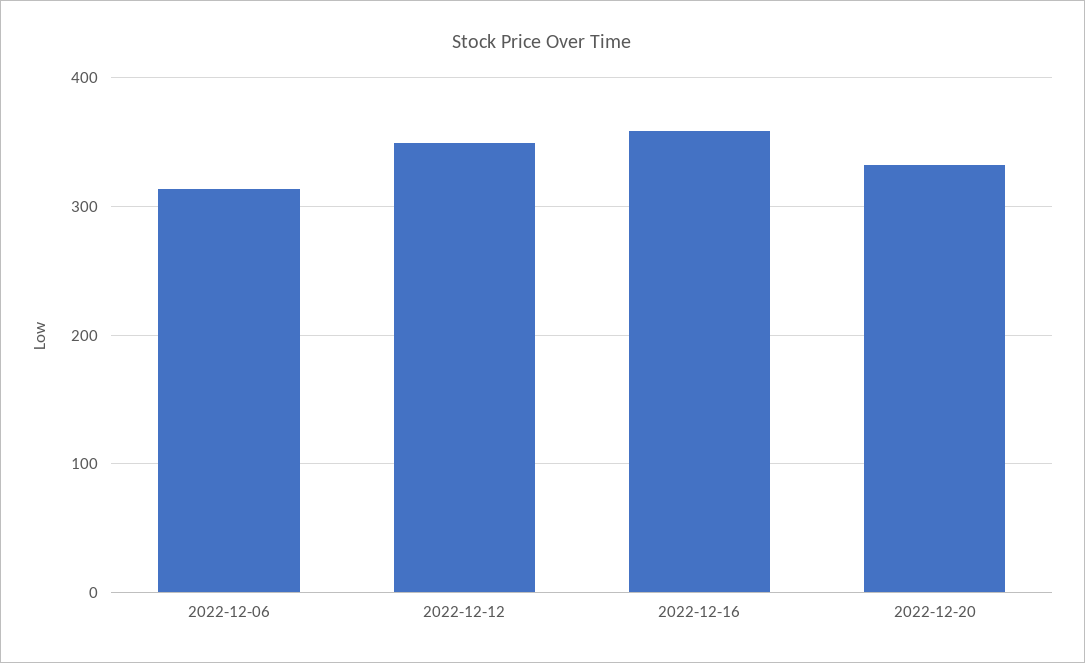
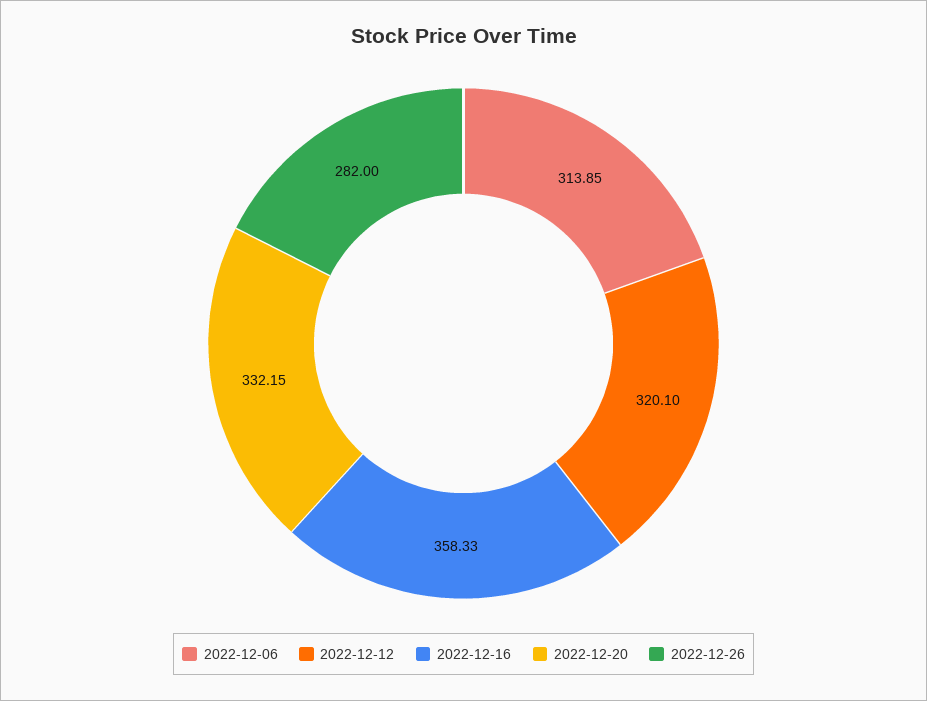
2022-12-12: 350 -> 320.1
2022-12-26: none -> 282

